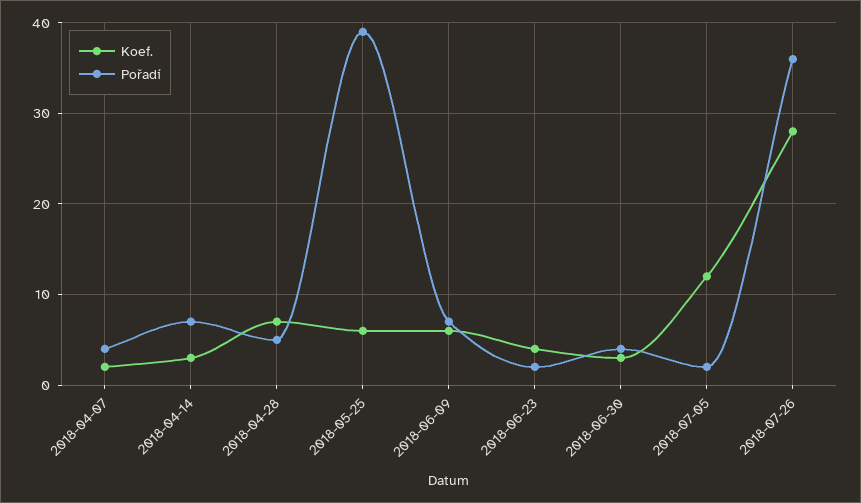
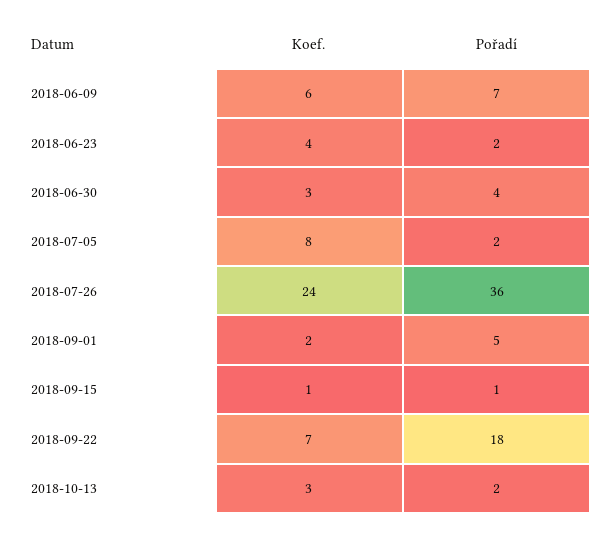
Koef., 2018-04-07: 2 -> none
Pořadí, 2018-04-07: 4 -> none
Koef., 2018-04-14: 3 -> none
Pořadí, 2018-04-14: 7 -> none
Koef., 2018-04-28: 7 -> none
Pořadí, 2018-04-28: 5 -> none
Koef., 2018-05-25: 6 -> none
Pořadí, 2018-05-25: 39 -> none
Koef., 2018-07-05: 12 -> 8
Koef., 2018-07-26: 28 -> 24
Koef., 2018-09-01: none -> 2
Pořadí, 2018-09-01: none -> 5
Koef., 2018-09-15: none -> 1
Pořadí, 2018-09-15: none -> 1
Koef., 2018-09-22: none -> 7
Pořadí, 2018-09-22: none -> 18
Koef., 2018-10-13: none -> 3
Pořadí, 2018-10-13: none -> 2

